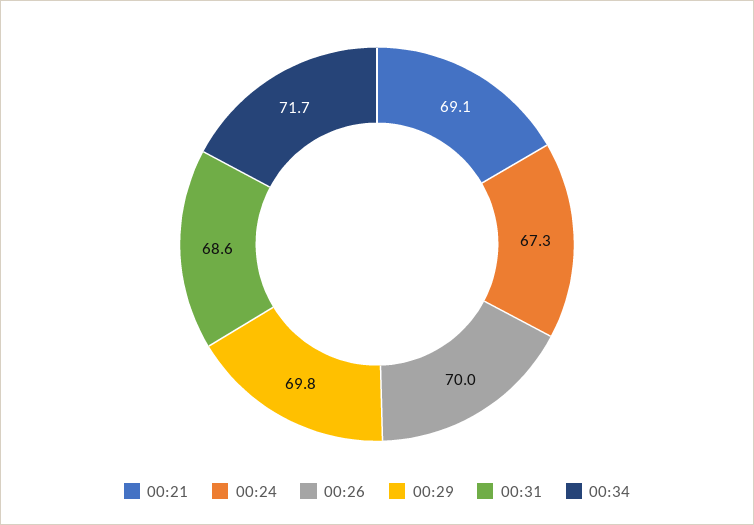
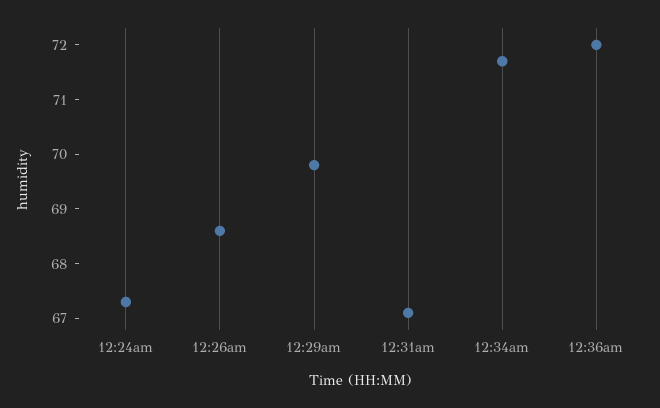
00:21: 69.1 -> none
00:26: 70 -> 68.5
00:31: 68.6 -> 67
12:36am: none -> 72

